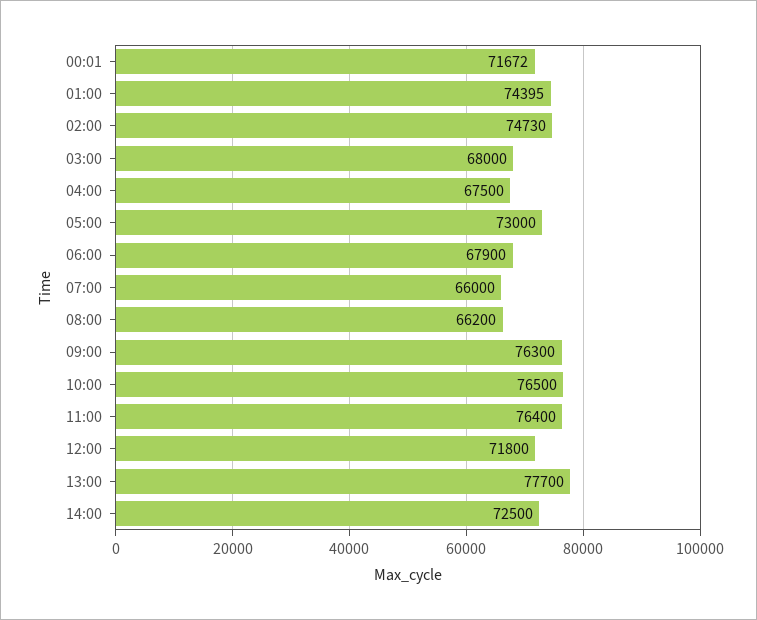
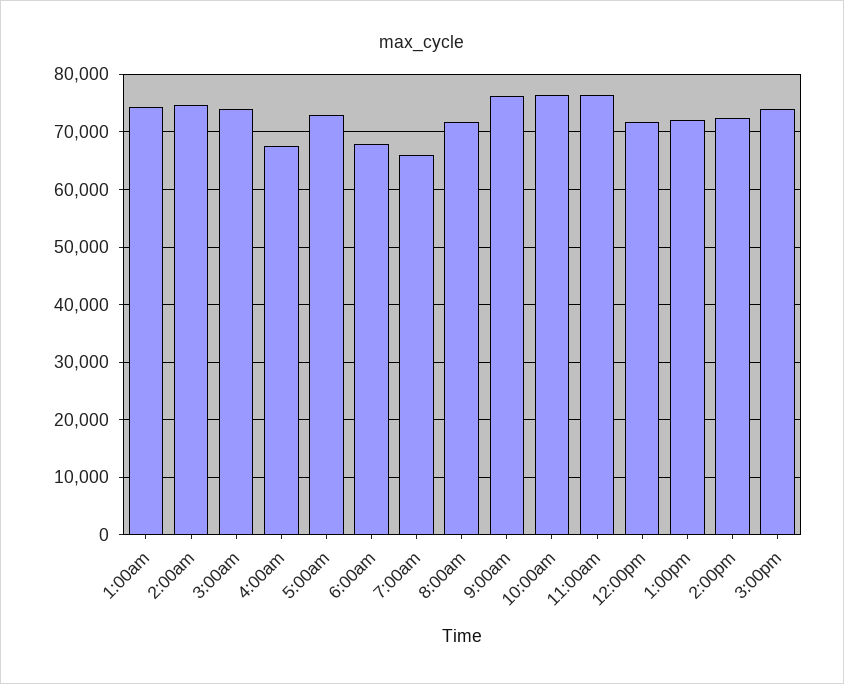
00:01: 71672 -> none
03:00: 68000 -> 74000
08:00: 66200 -> 72000
13:00: 77700 -> 72000
3:00pm: none -> 74000

